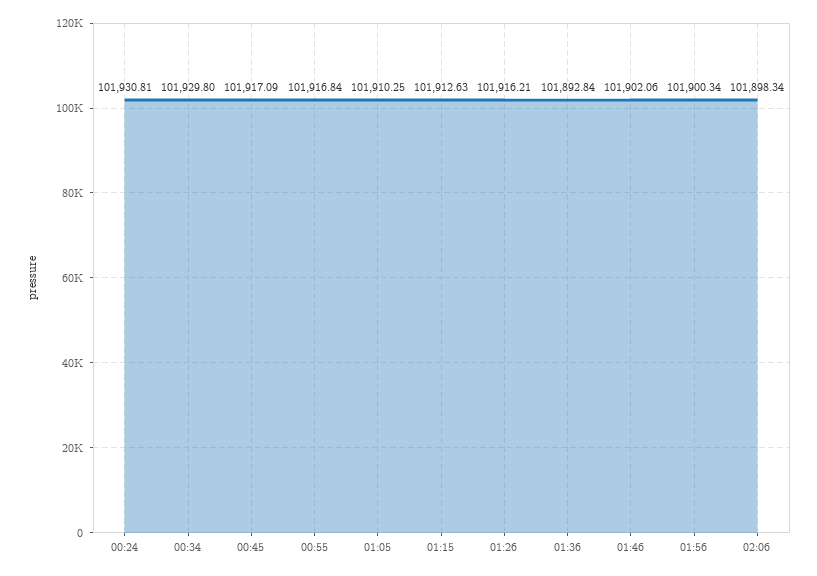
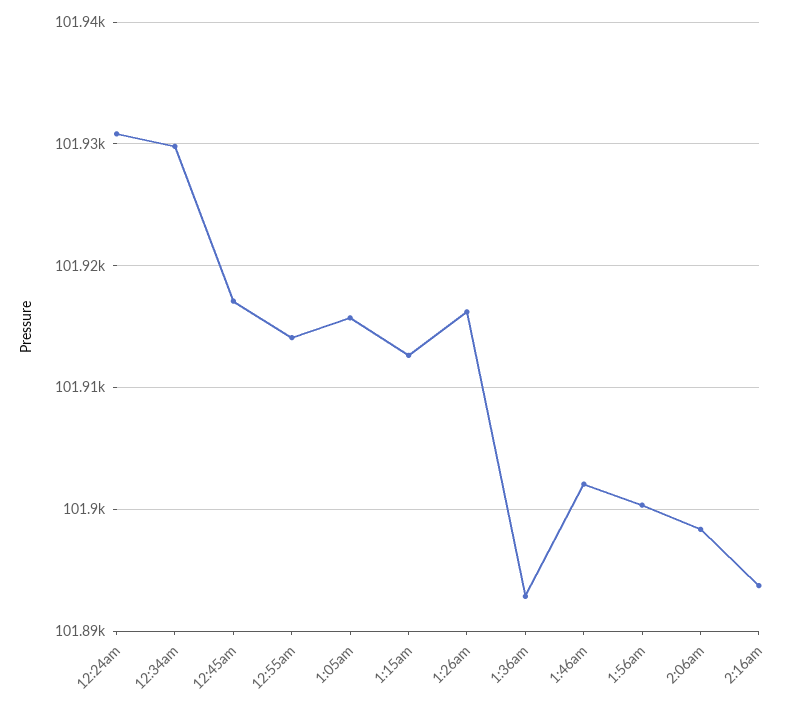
00:55: 101916.84 -> 101914
01:05: 101910.25 -> 101916
2:16am: none -> 101894

